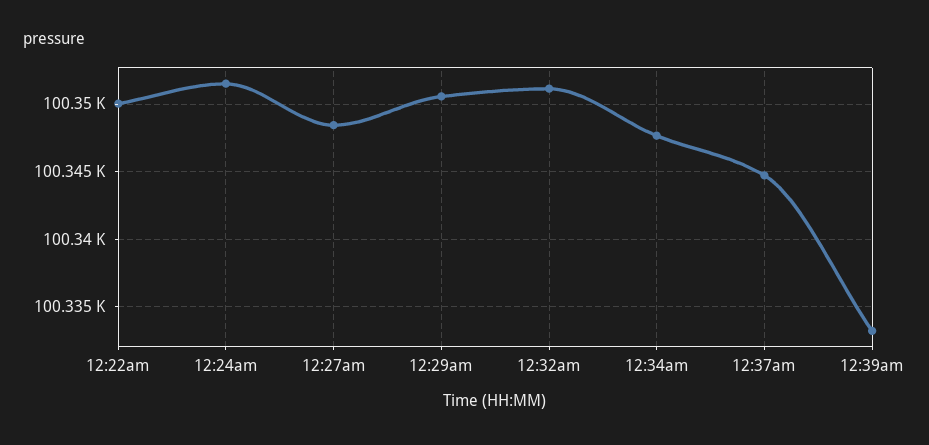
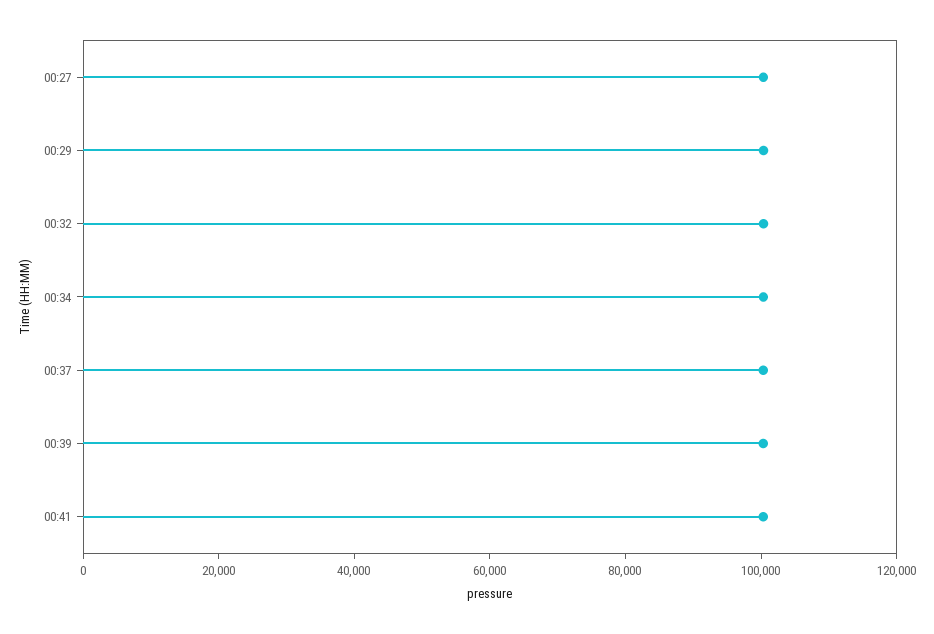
12:22am: 100350 -> none
12:24am: 100351.5 -> none
00:41: none -> 100000

